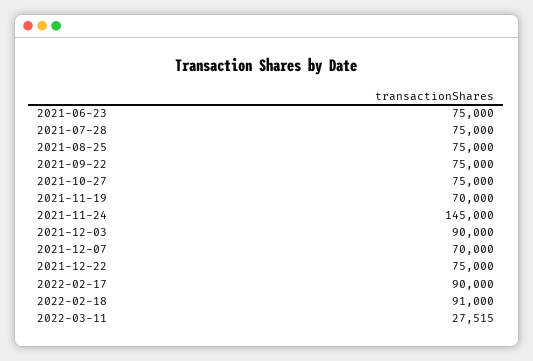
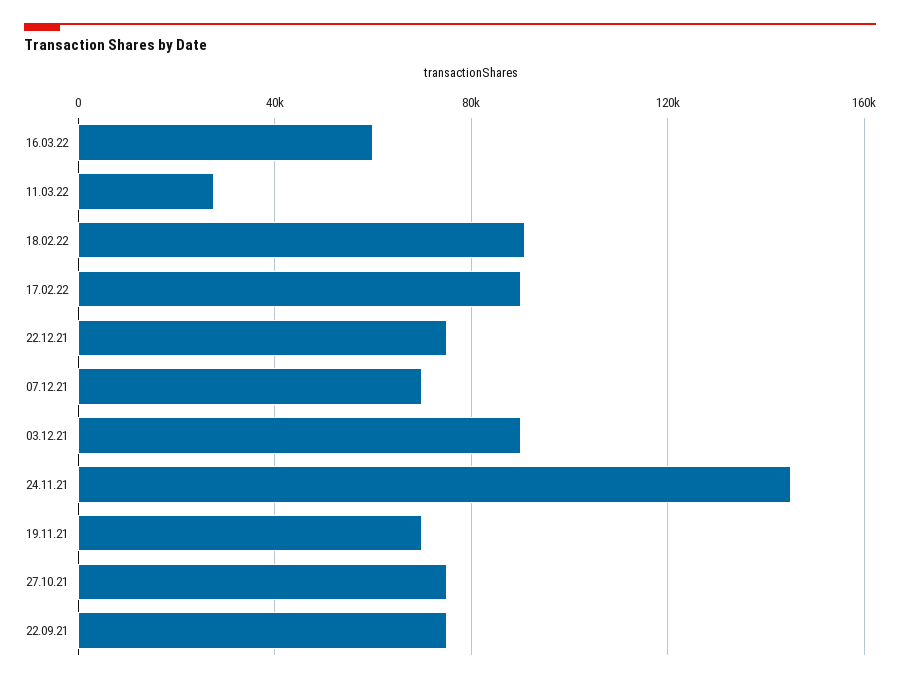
2021-06-23: 75000 -> none
2021-07-28: 75000 -> none
2021-08-25: 75000 -> none
16.03.22: none -> 60000

